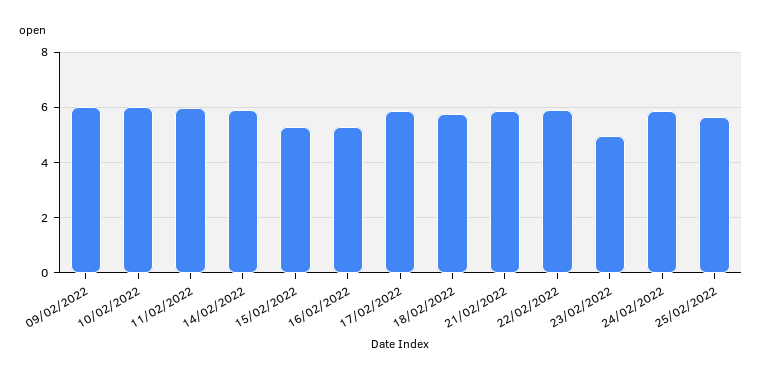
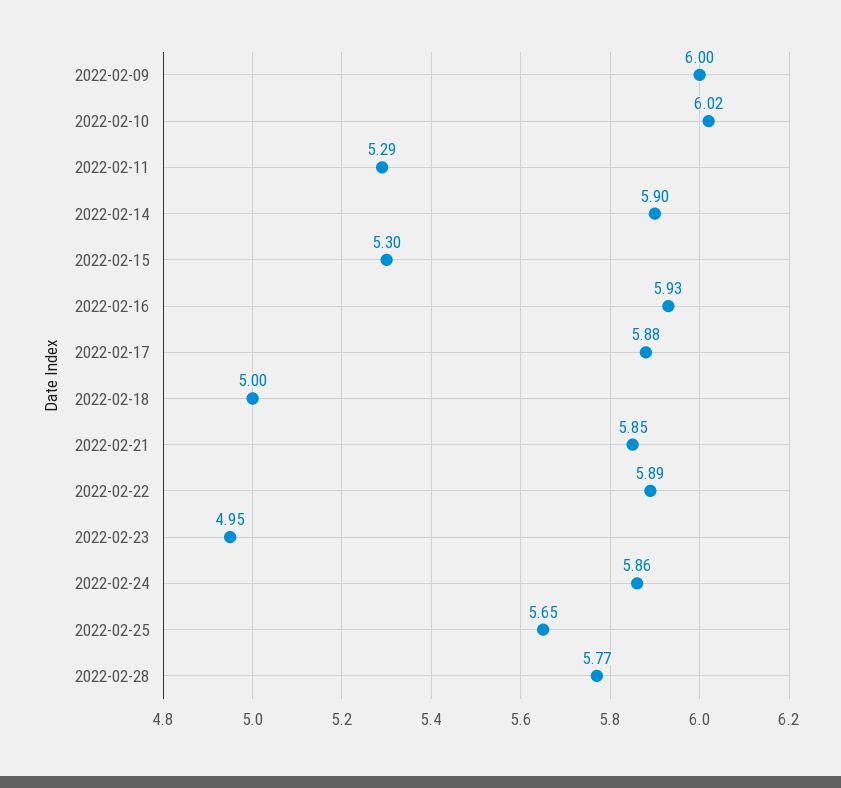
11/02/2022: 6 -> 5.29
16/02/2022: 5.25 -> 5.93
18/02/2022: 5.75 -> 5
2022-02-28: none -> 5.77

